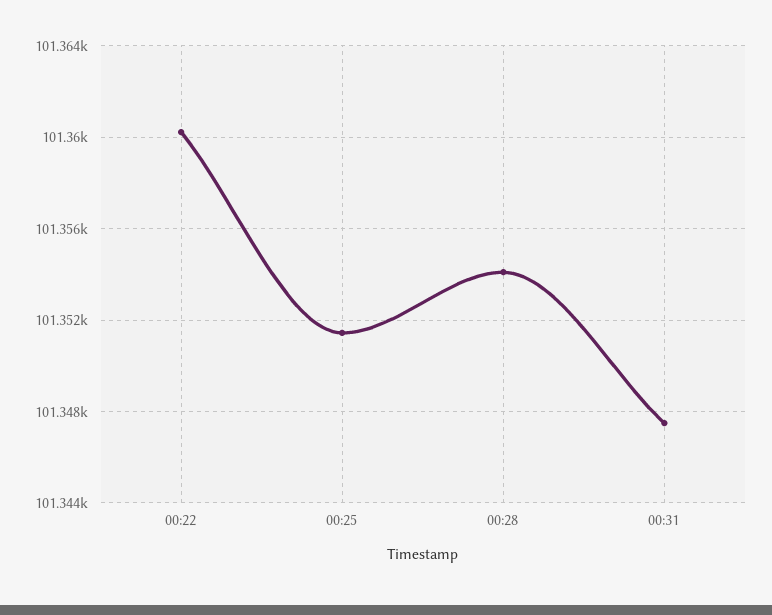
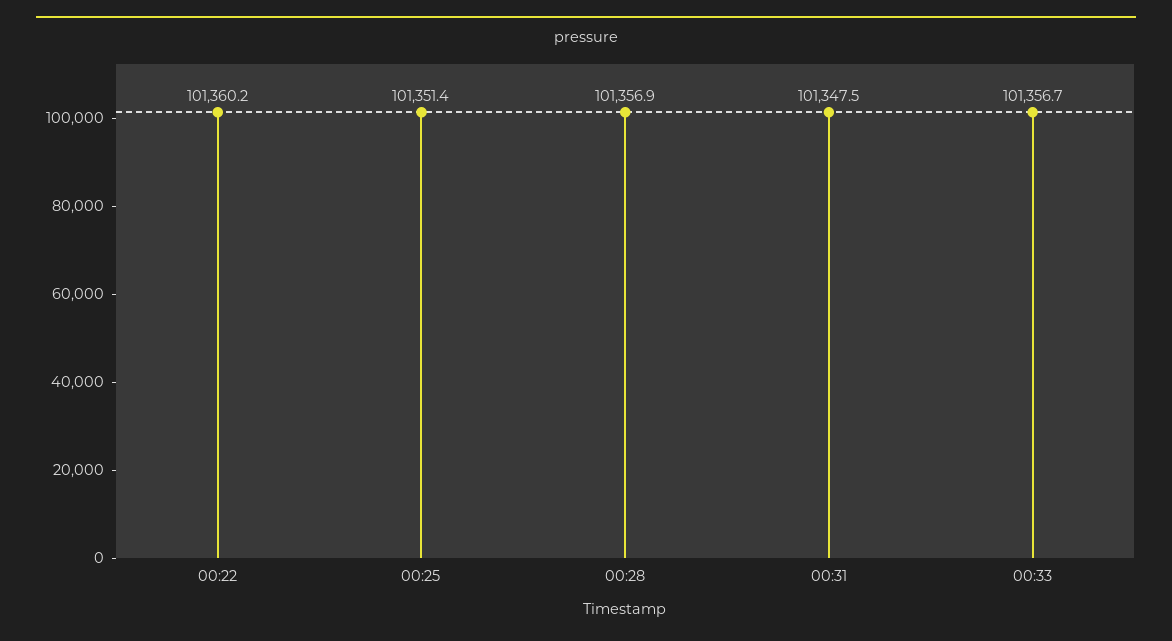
00:28: 101354 -> 101356.9
00:33: none -> 101356.7

